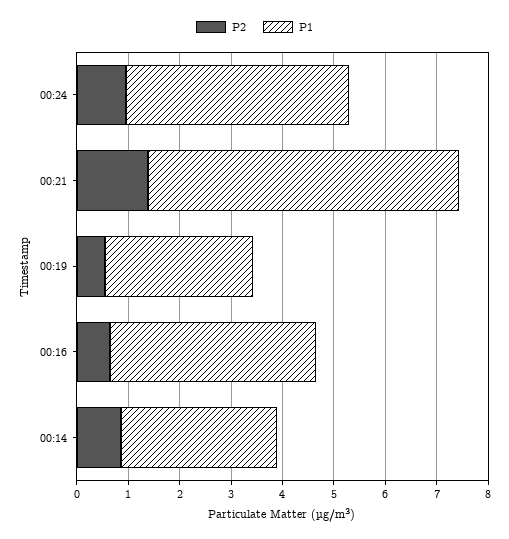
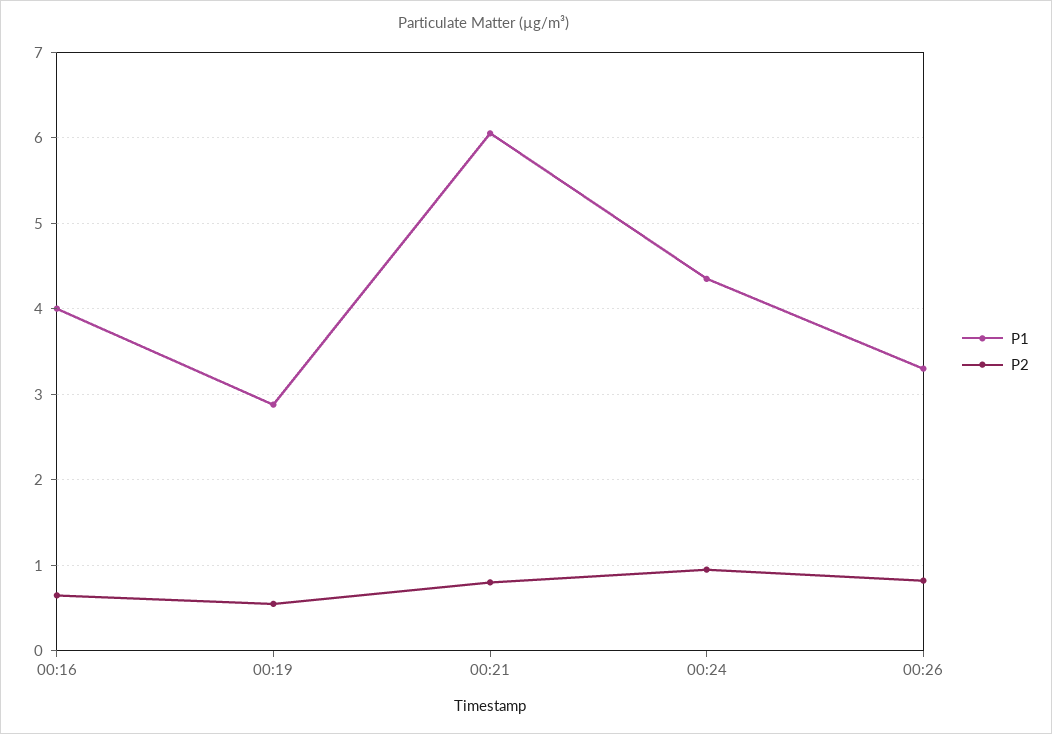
P2, 00:21: 1.4 -> 0.8
P2, 00:14: 0.8 -> none
P1, 00:14: 3 -> none
P1, 00:26: none -> 3.3
P2, 00:26: none -> 0.8

